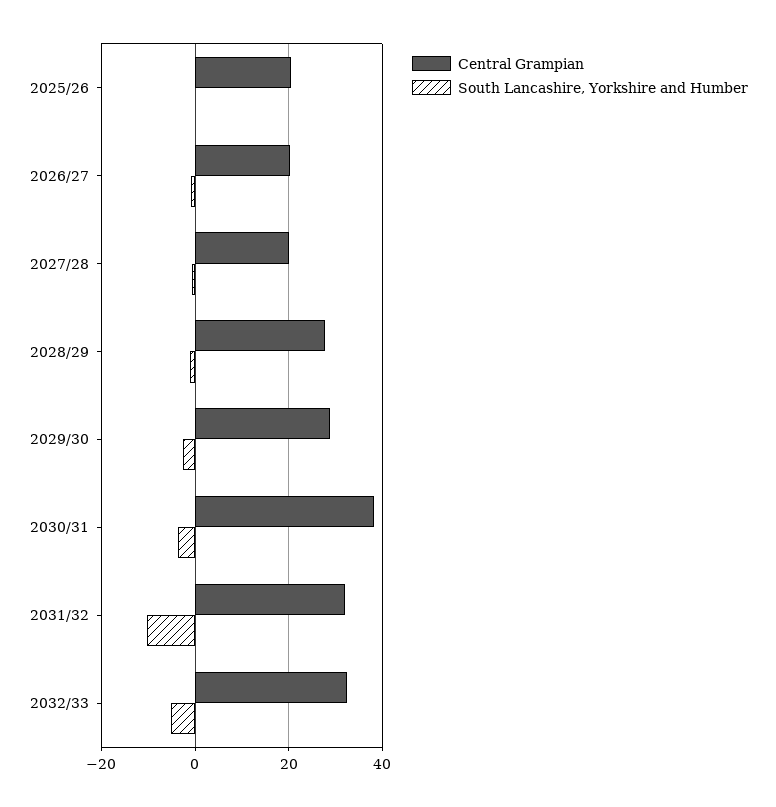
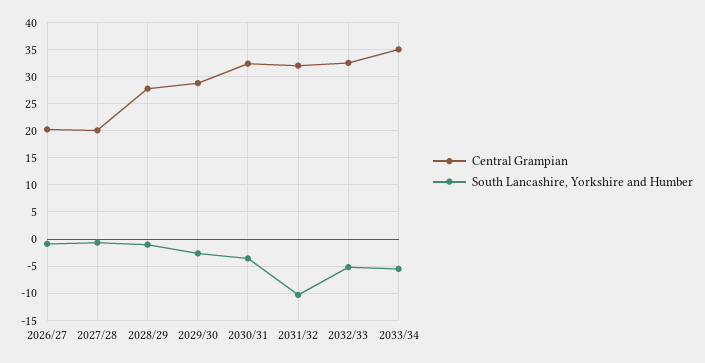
Central Grampian, 2025/26: 20 -> none
South Lancashire, Yorkshire and Humber, 2025/26: 0 -> none
Central Grampian, 2030/31: 38 -> 32.5
Central Grampian, 2033/34: none -> 35
South Lancashire, Yorkshire and Humber, 2033/34: none -> -5

